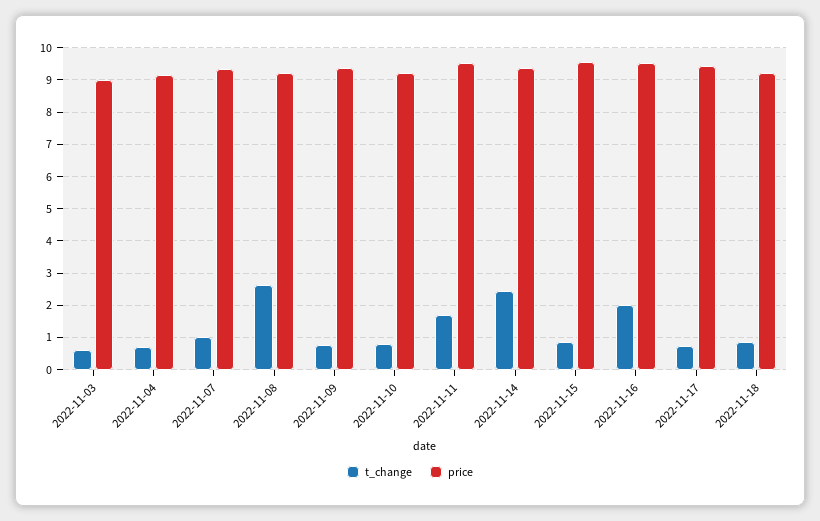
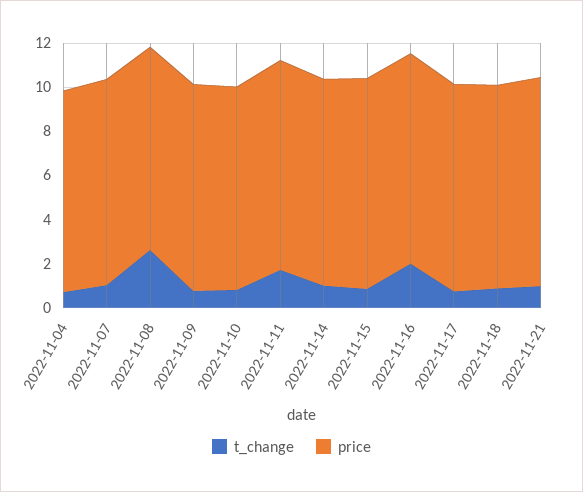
t_change, 2022-11-03: 0.6 -> none
price, 2022-11-03: 9 -> none
t_change, 2022-11-14: 2.4 -> 1
t_change, 2022-11-21: none -> 1
price, 2022-11-21: none -> 9.5

